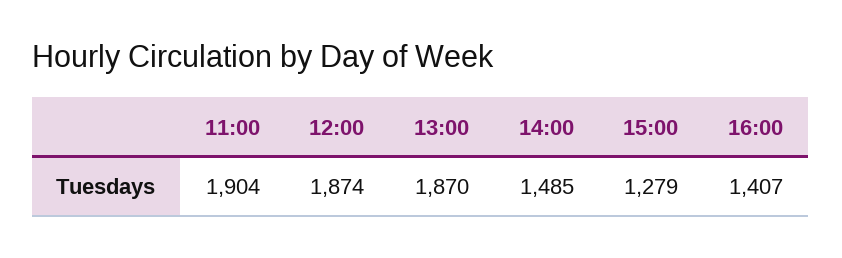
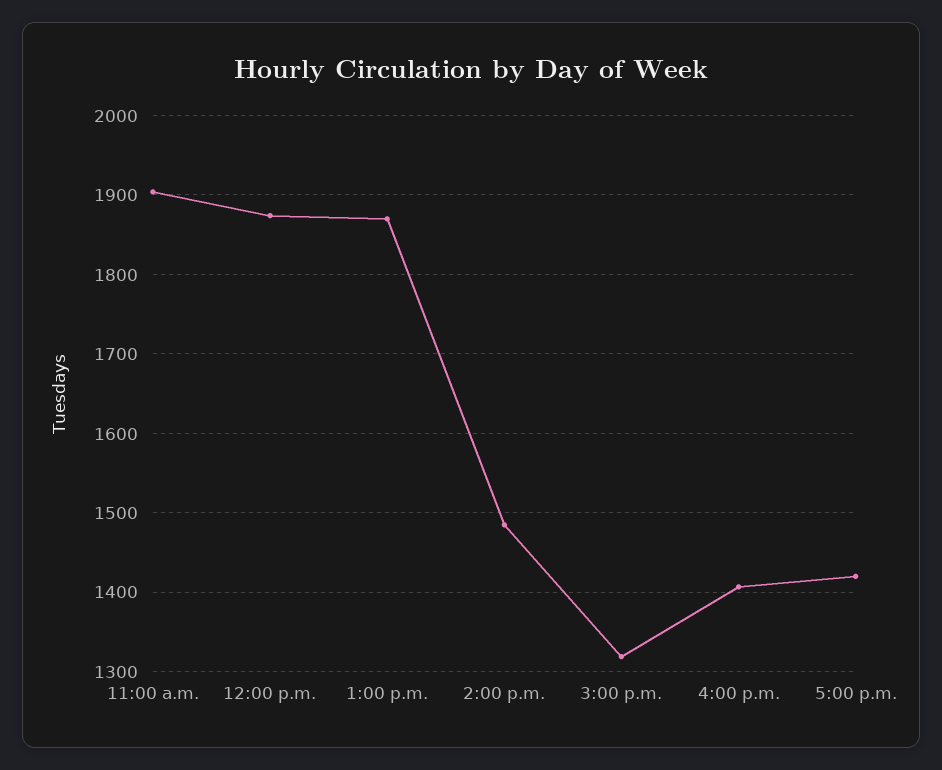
15:00: 1279 -> 1320
5:00 p.m.: none -> 1420

